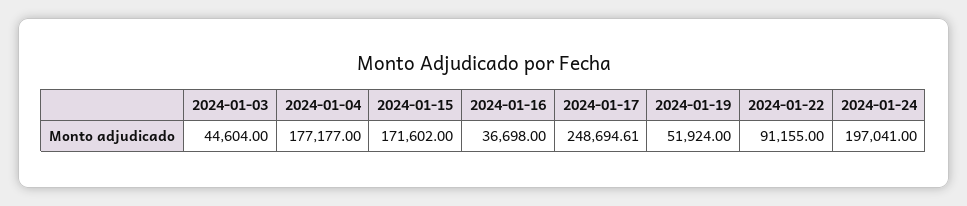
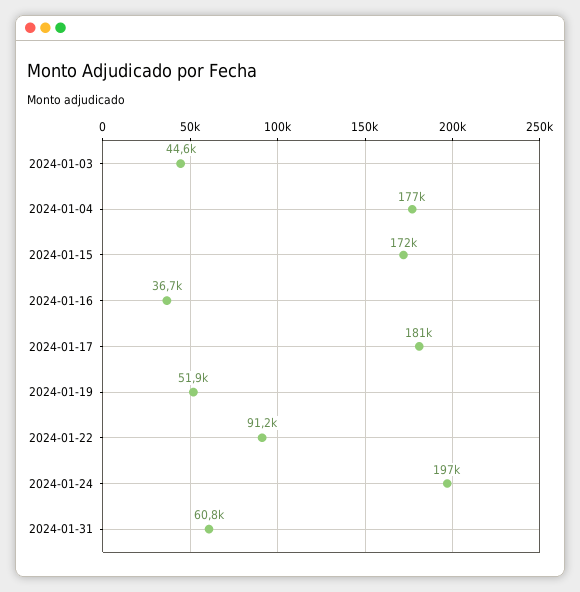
2024-01-17: 248694.61 -> 181000
2024-01-31: none -> 60800

